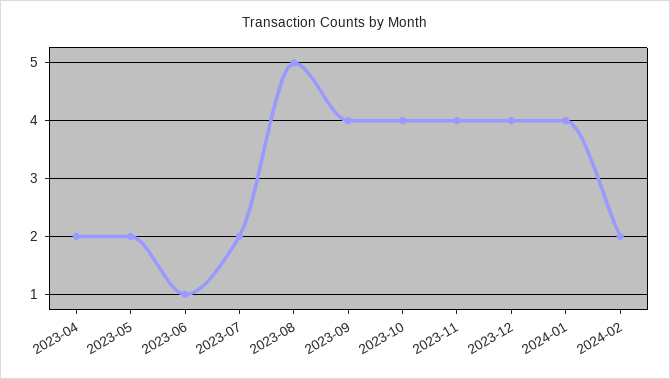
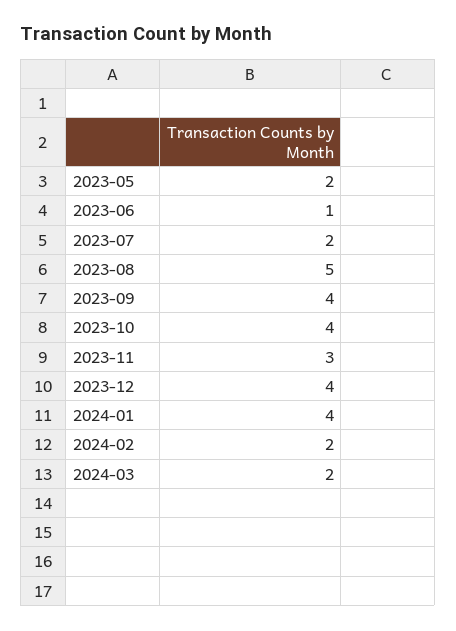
2023-04: 2 -> none
2023-11: 4 -> 3
2024-03: none -> 2

